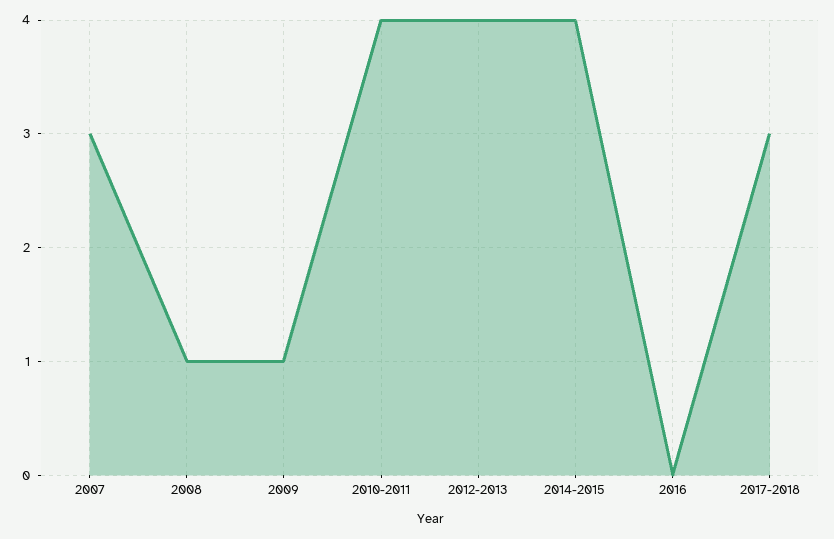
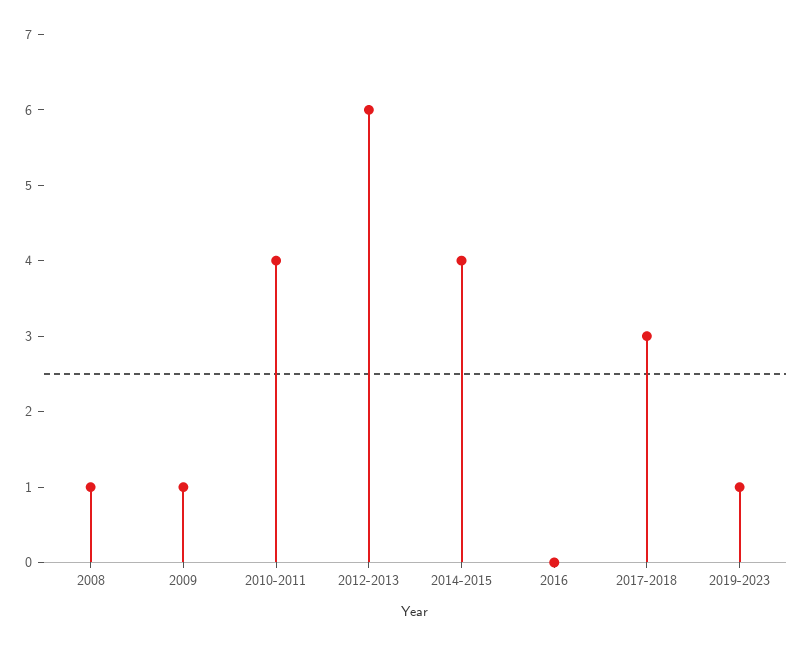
2007: 3 -> none
2012-2013: 4 -> 6
2019-2023: none -> 1

